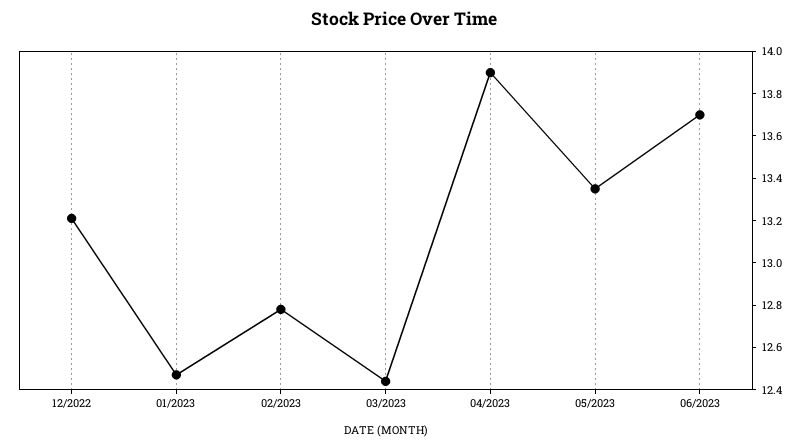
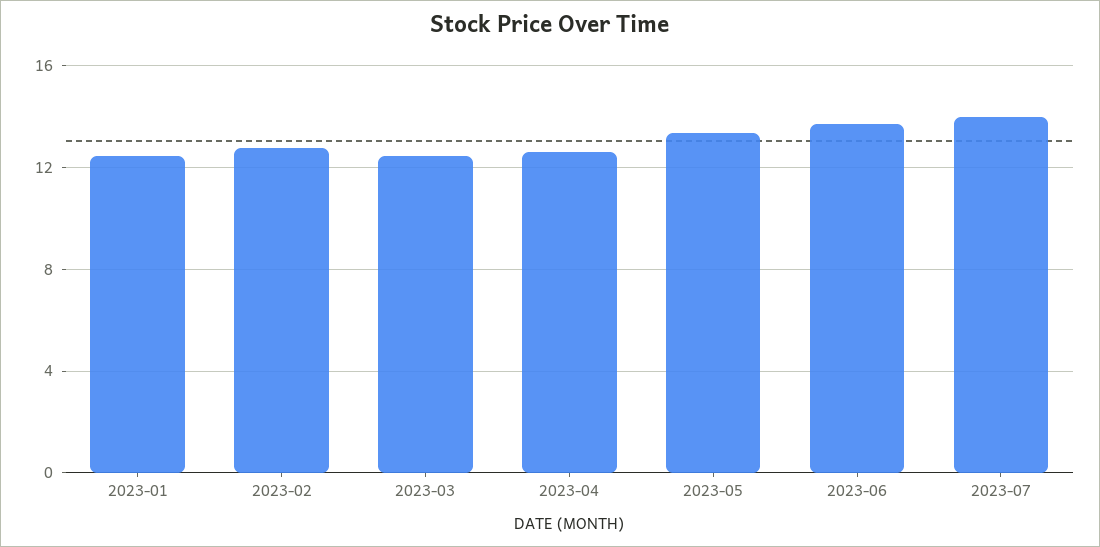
12/2022: 13.2 -> none
04/2023: 13.9 -> 12.5
2023-07: none -> 14

